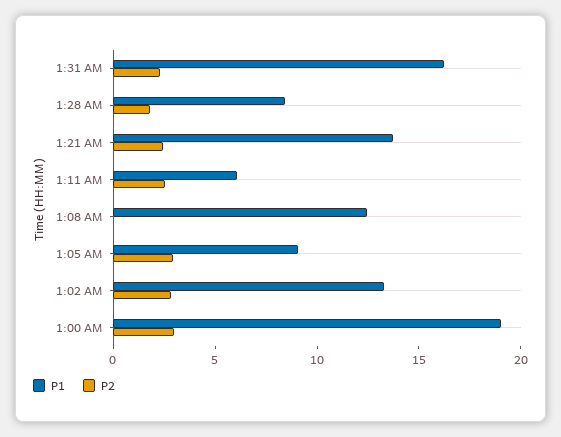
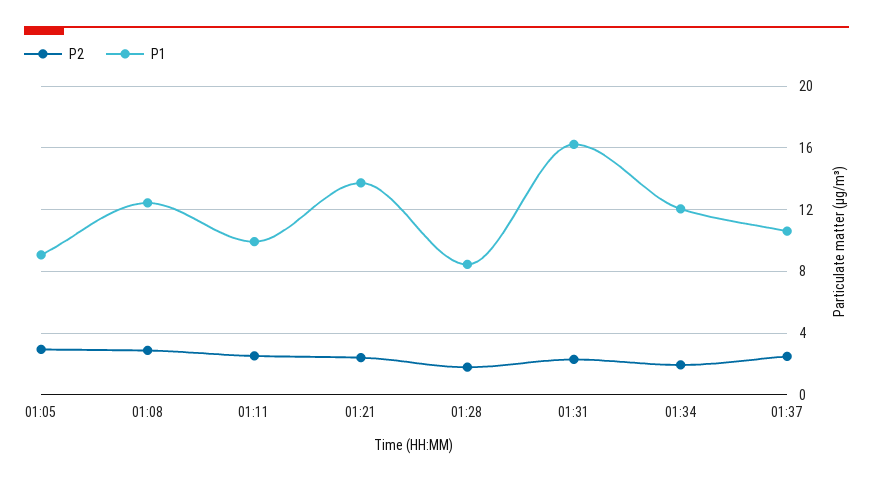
P1, 1:11 AM: 6 -> 10
P2, 1:08 AM: 0 -> 3
P1, 1:02 AM: 13 -> none
P2, 1:02 AM: 3 -> none
P1, 1:00 AM: 19 -> none
P2, 1:00 AM: 3 -> none
P2, 01:34: none -> 2
P1, 01:34: none -> 12
P2, 01:37: none -> 2.5
P1, 01:37: none -> 10.5

